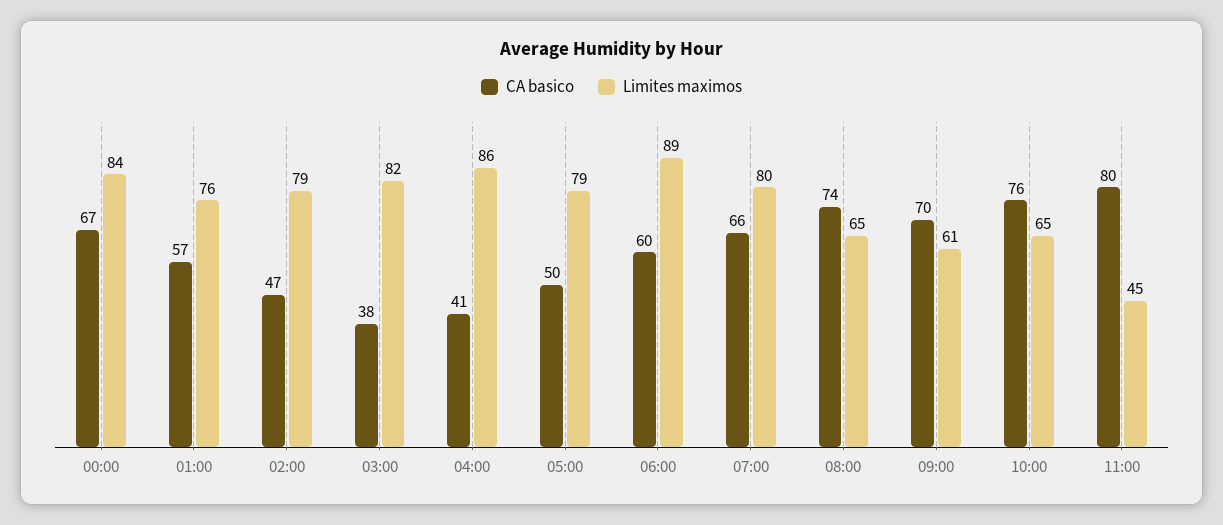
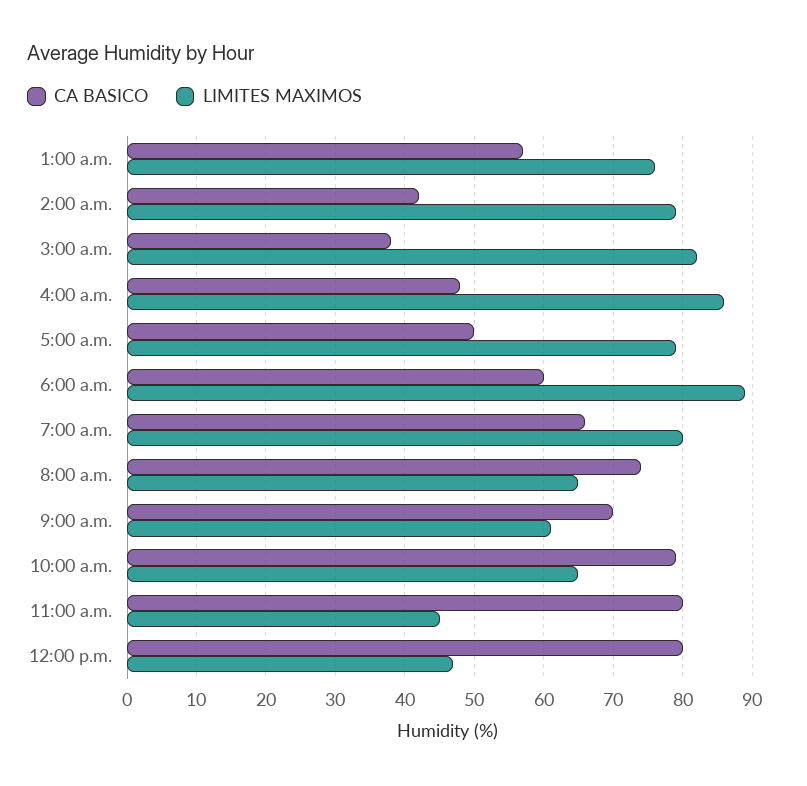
CA basico, 00:00: 67 -> none
Limites maximos, 00:00: 84 -> none
CA basico, 02:00: 47 -> 42
CA basico, 04:00: 41 -> 48
CA basico, 10:00: 76 -> 79
CA basico, 12:00 p.m.: none -> 80
Limites maximos, 12:00 p.m.: none -> 47

